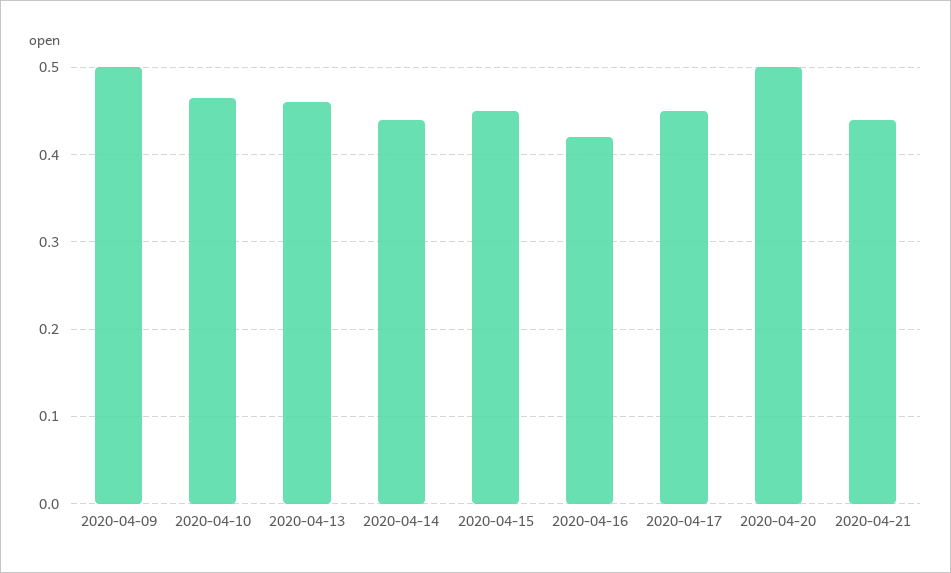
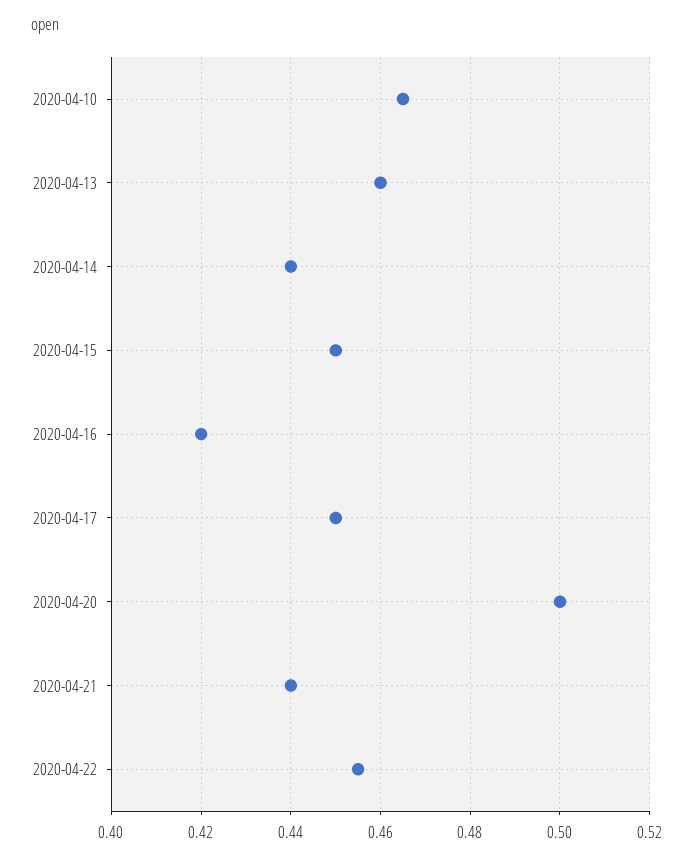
2020-04-09: 0.5 -> none
2020-04-22: none -> 0.455

